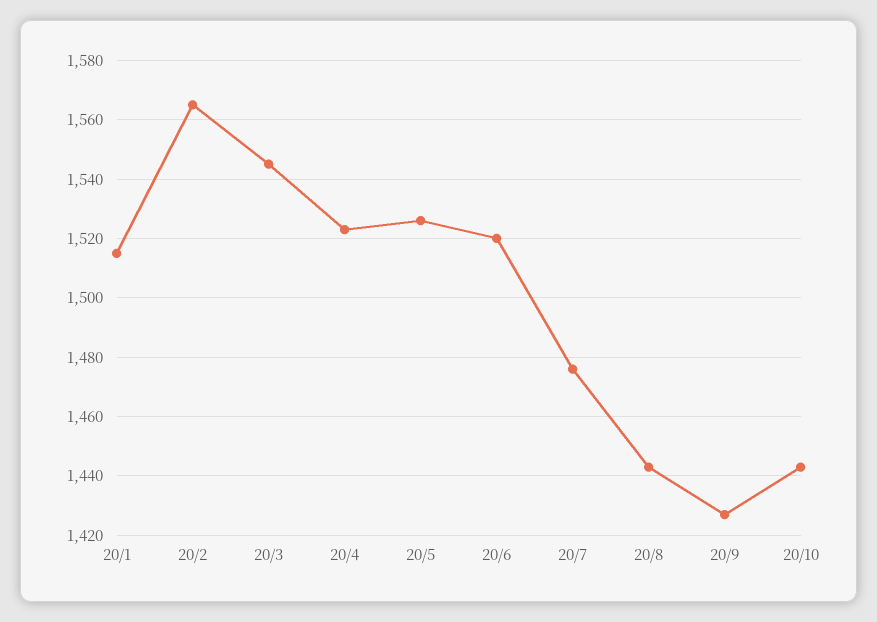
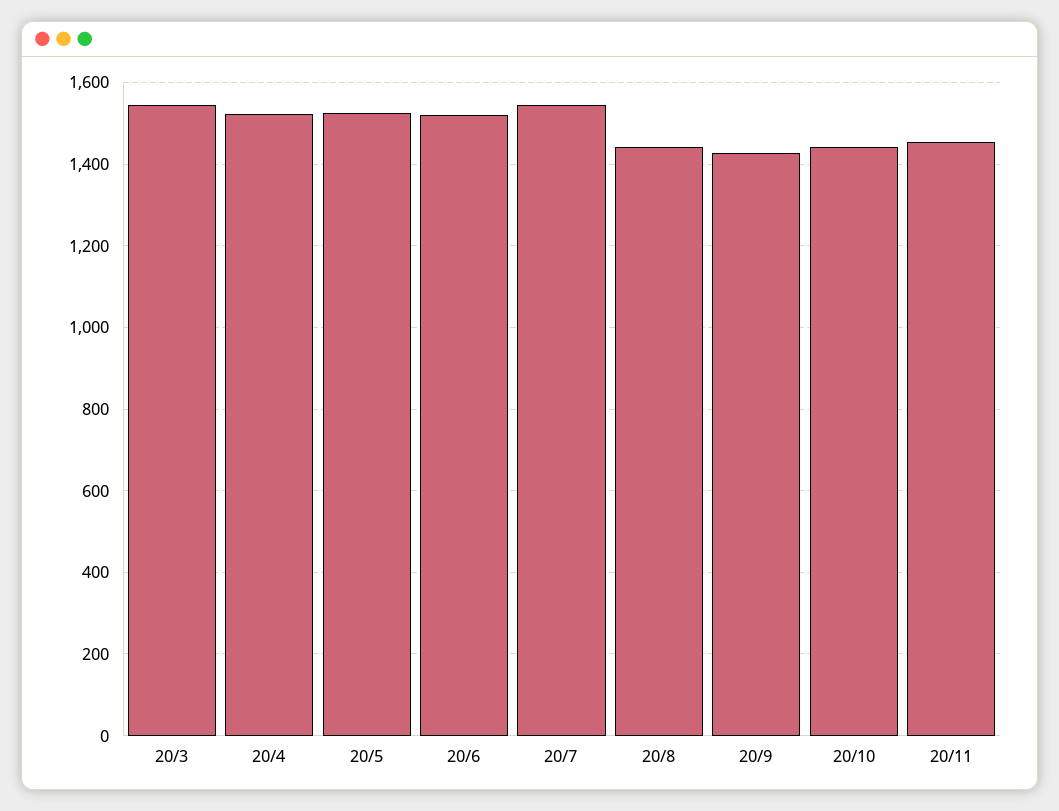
20/1: 1515 -> none
20/2: 1565 -> none
20/7: 1475 -> 1540
20/11: none -> 1460

